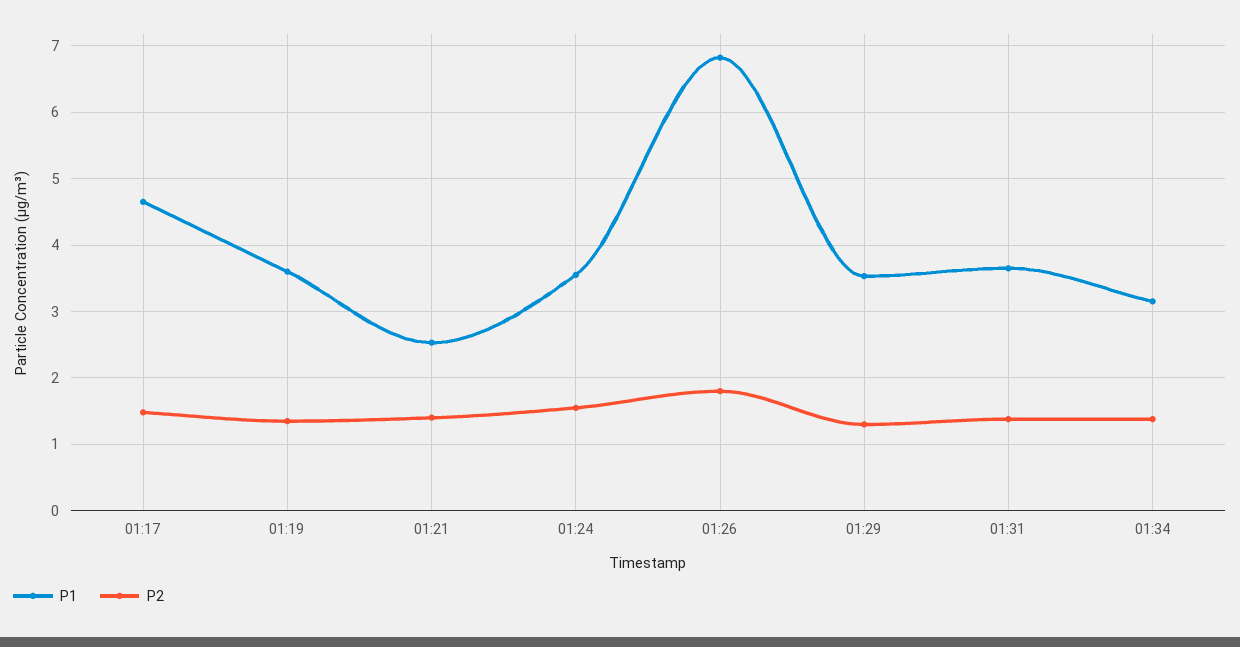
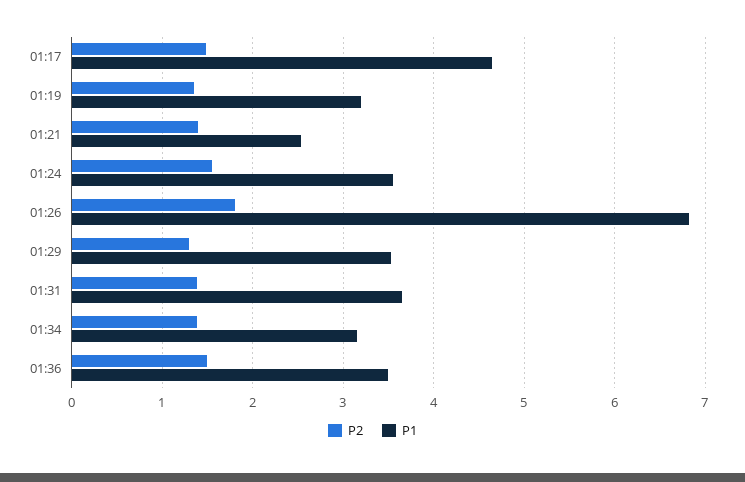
P1, 01:19: 3.6 -> 3.2
P2, 01:36: none -> 1.5
P1, 01:36: none -> 3.5

